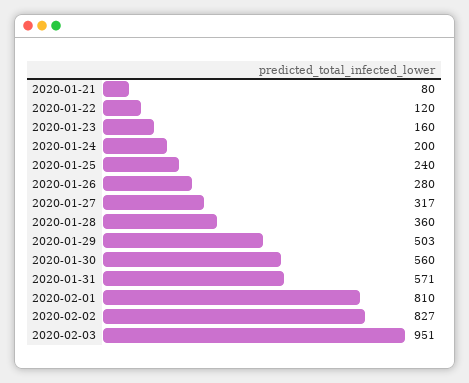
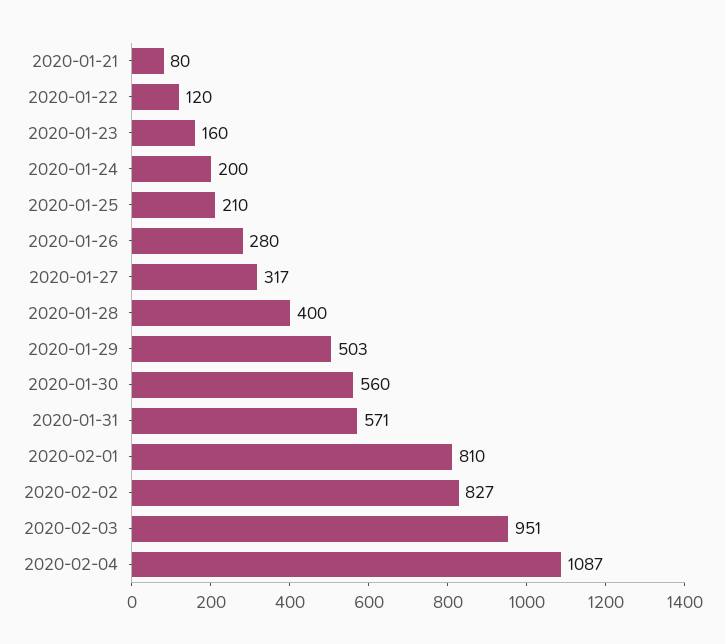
2020-01-25: 240 -> 210
2020-01-28: 360 -> 400
2020-02-04: none -> 1087

